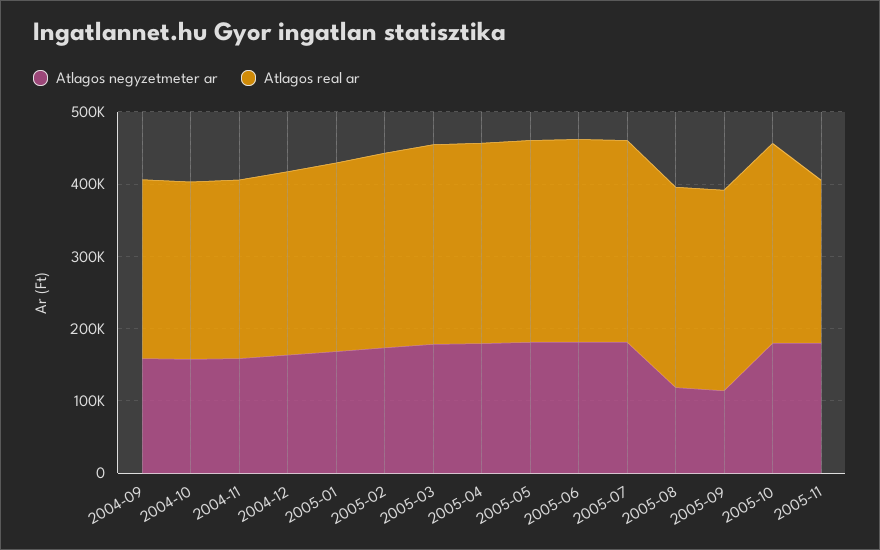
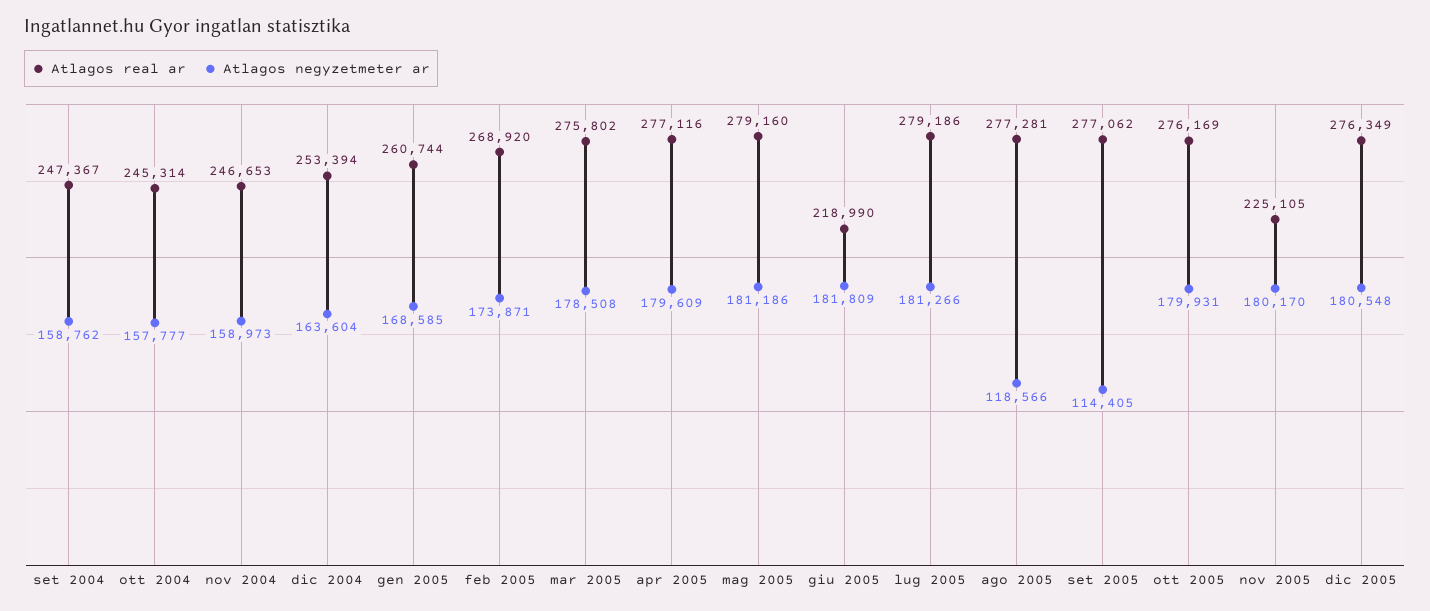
Atlagos real ar, 2005-06: 280000 -> 218990
Atlagos real ar, dic 2005: none -> 276349
Atlagos negyzetmeter ar, dic 2005: none -> 180548

